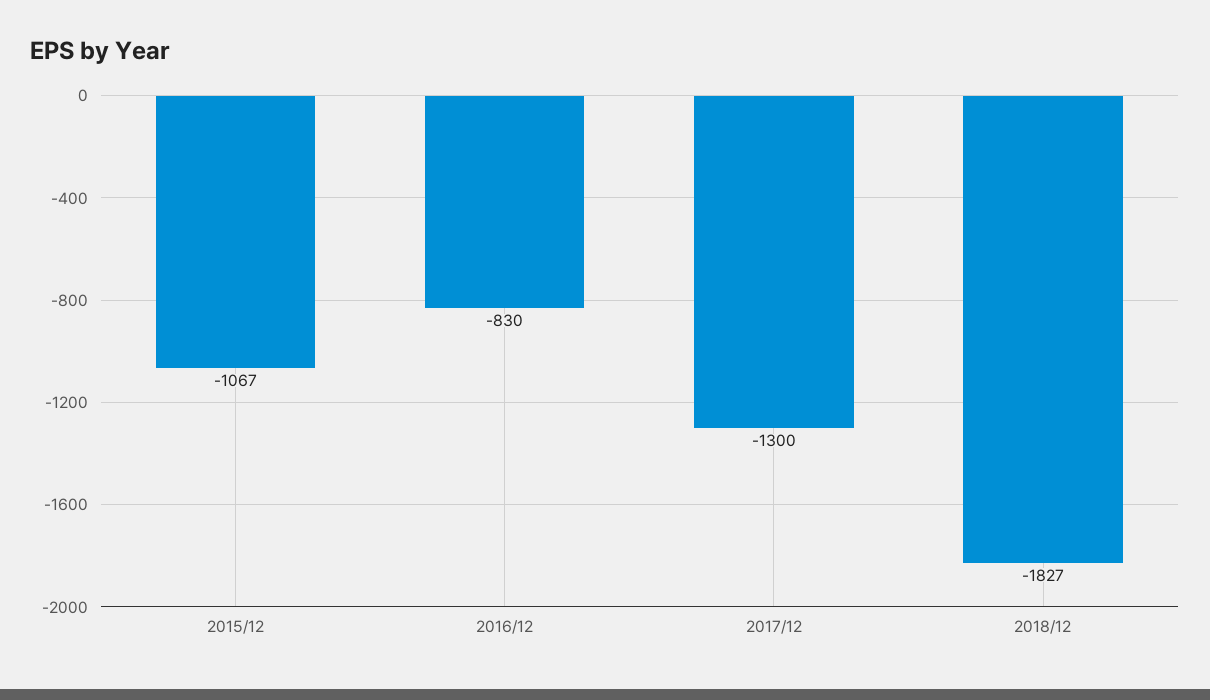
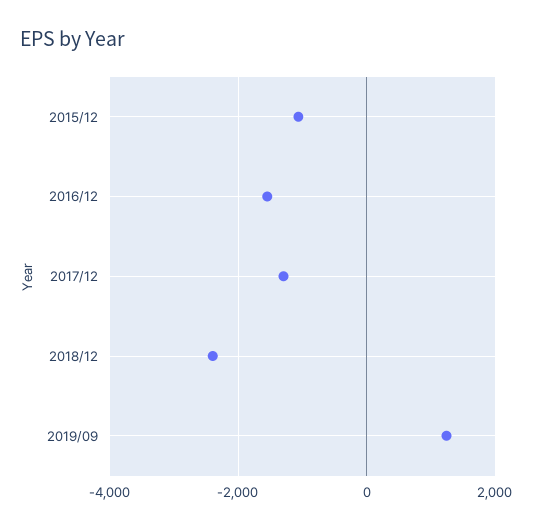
2016/12: -830 -> -1600
2018/12: -1827 -> -2400
2019/09: none -> 1200

